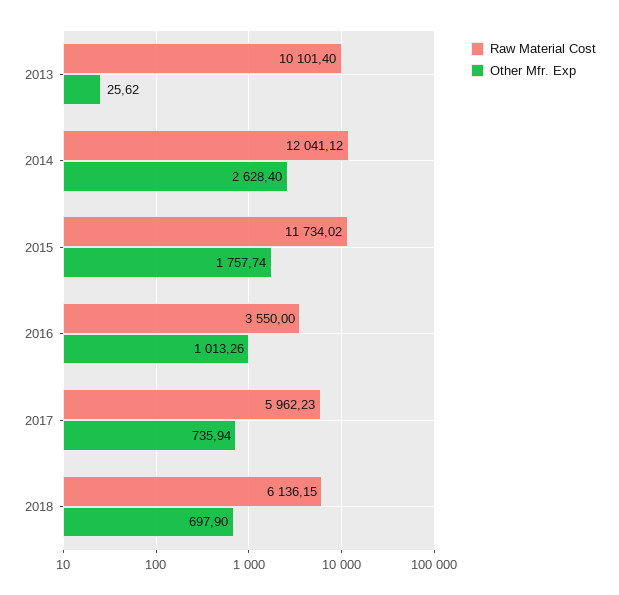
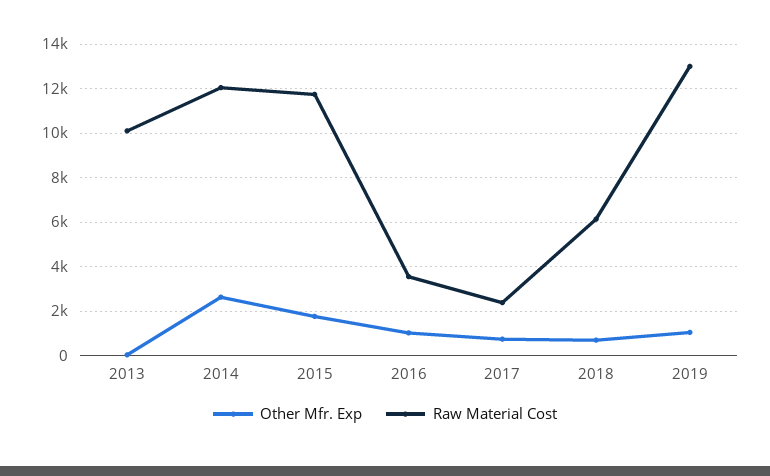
Raw Material Cost, 2017: 5962.23 -> 2500
Other Mfr. Exp, 2019: none -> 1000
Raw Material Cost, 2019: none -> 13000

